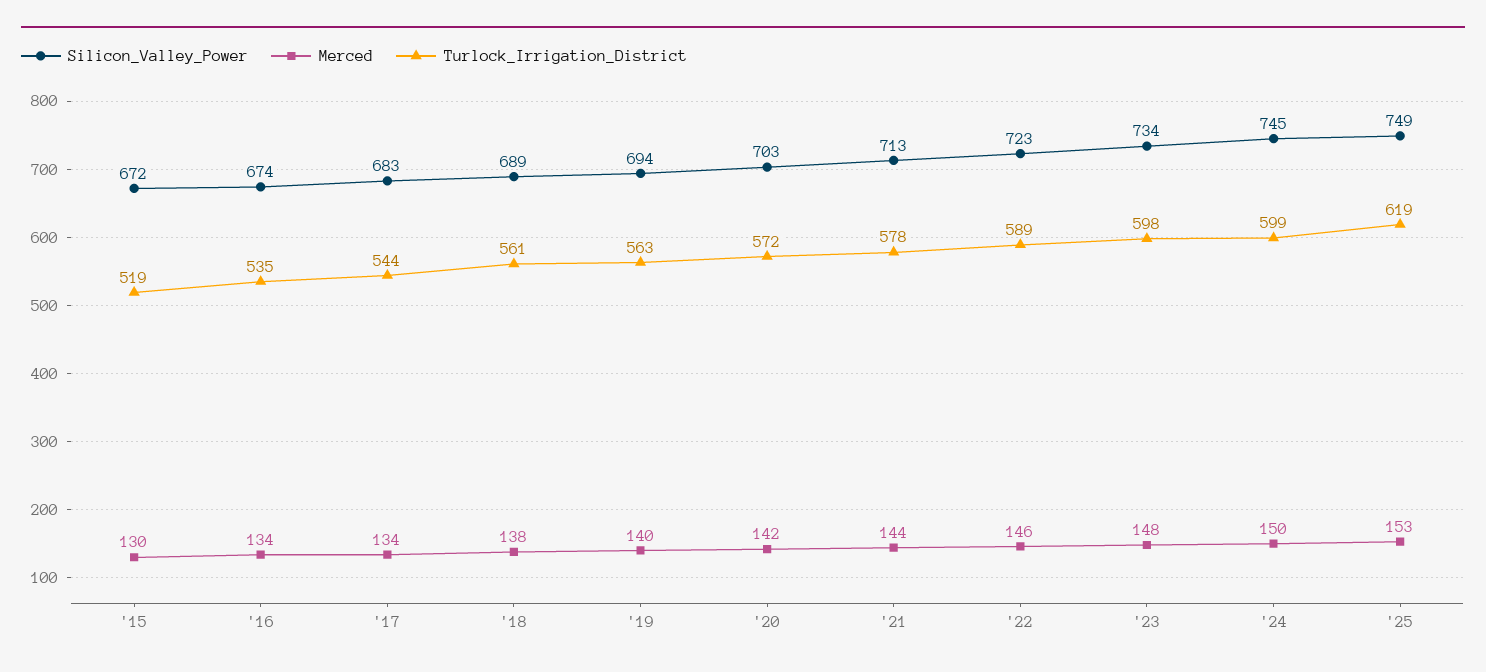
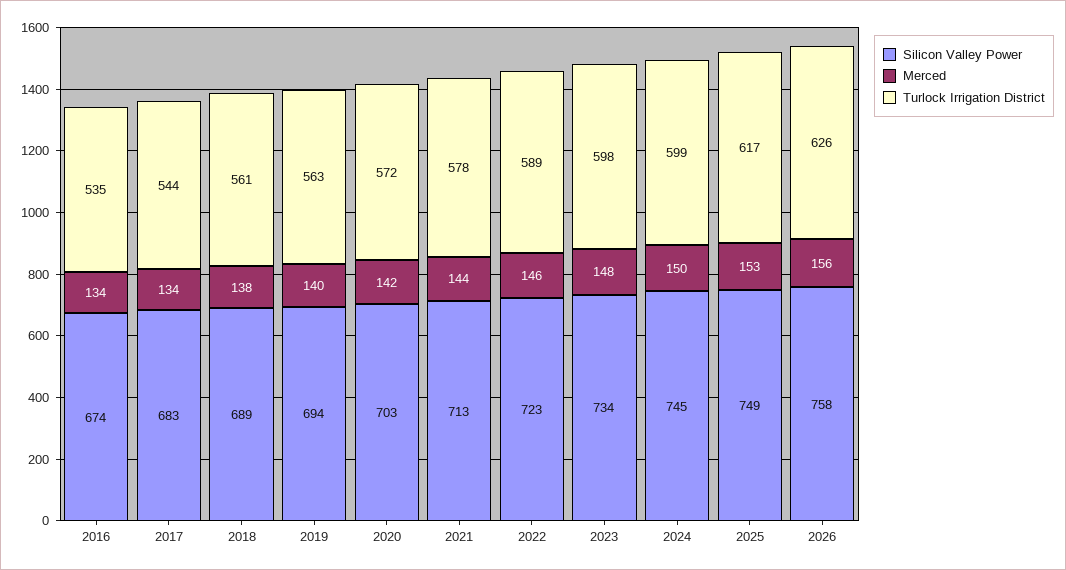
Silicon_Valley_Power, '15: 672 -> none
Merced, '15: 130 -> none
Turlock_Irrigation_District, '15: 519 -> none
Turlock_Irrigation_District, '25: 619 -> 617
Silicon_Valley_Power, 2026: none -> 758
Merced, 2026: none -> 156
Turlock_Irrigation_District, 2026: none -> 626

